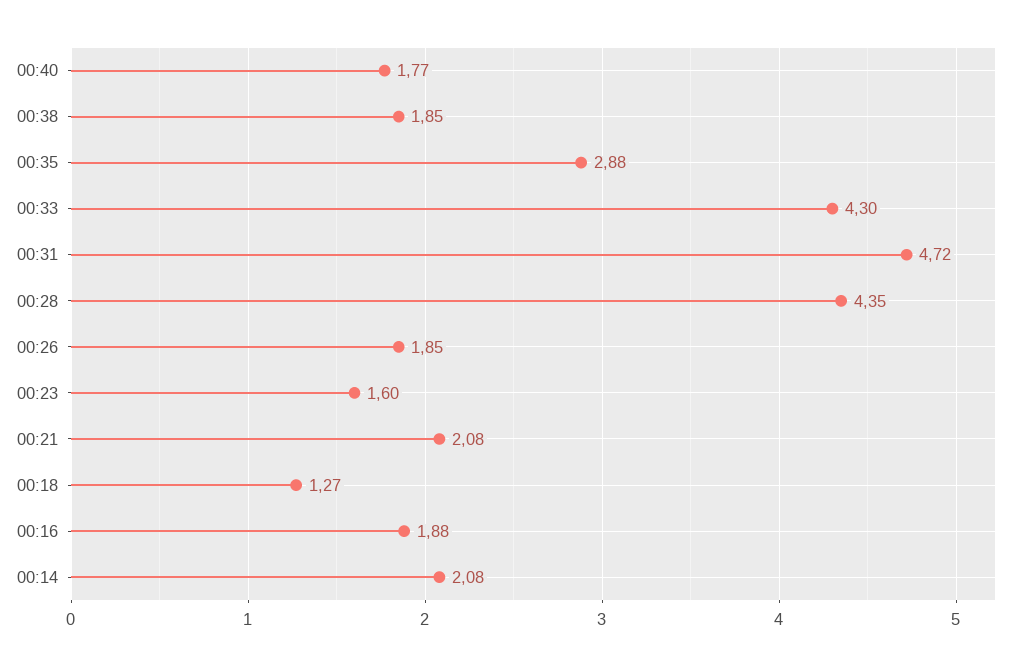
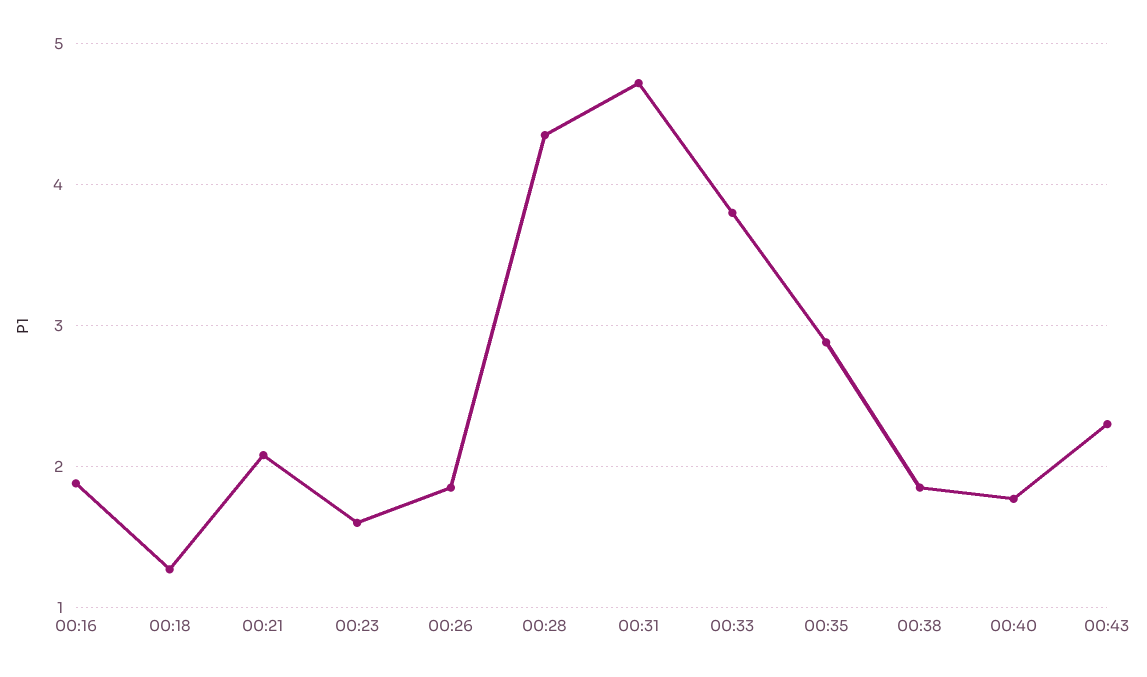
00:33: 4.3 -> 3.8
00:14: 2.08 -> none
00:43: none -> 2.3

